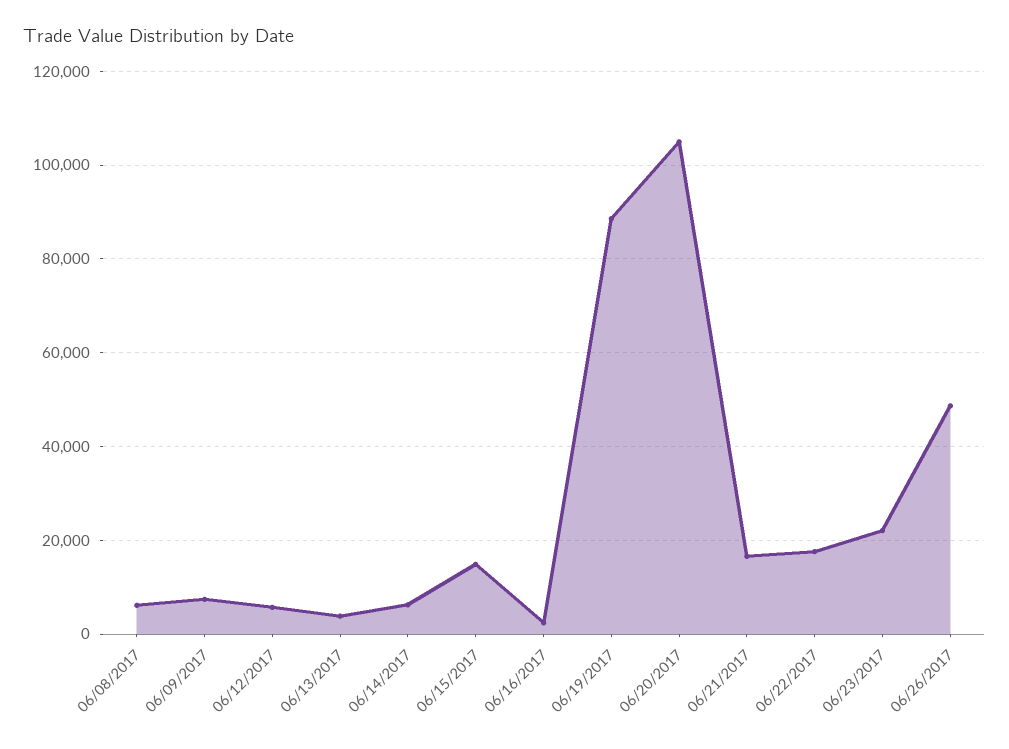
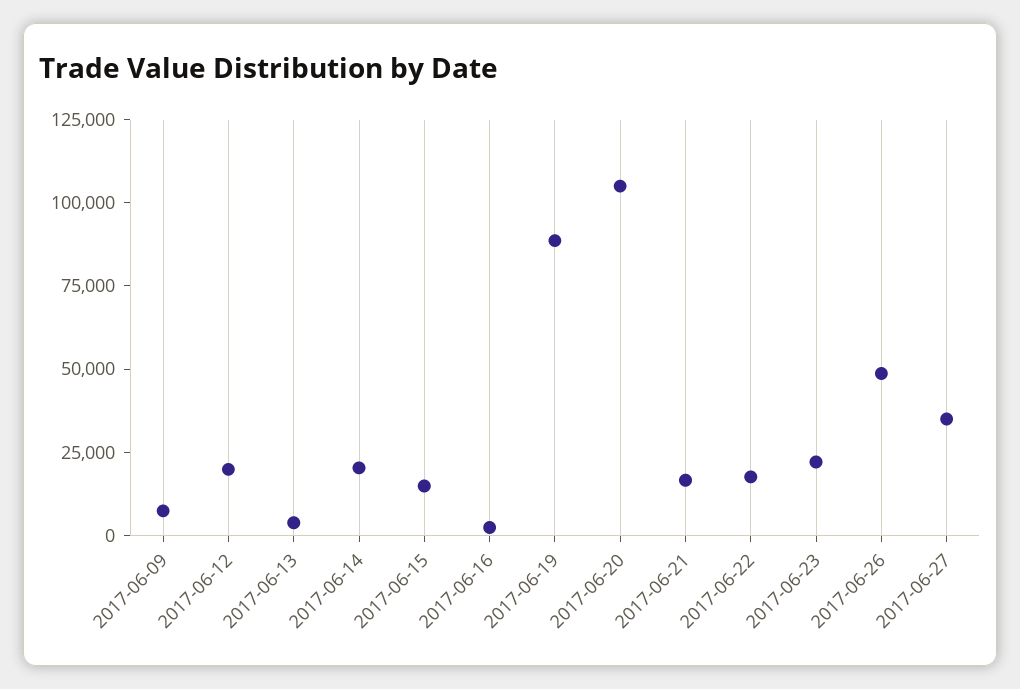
06/08/2017: 6000 -> none
06/12/2017: 6000 -> 20000
06/14/2017: 6000 -> 20000
2017-06-27: none -> 35000

